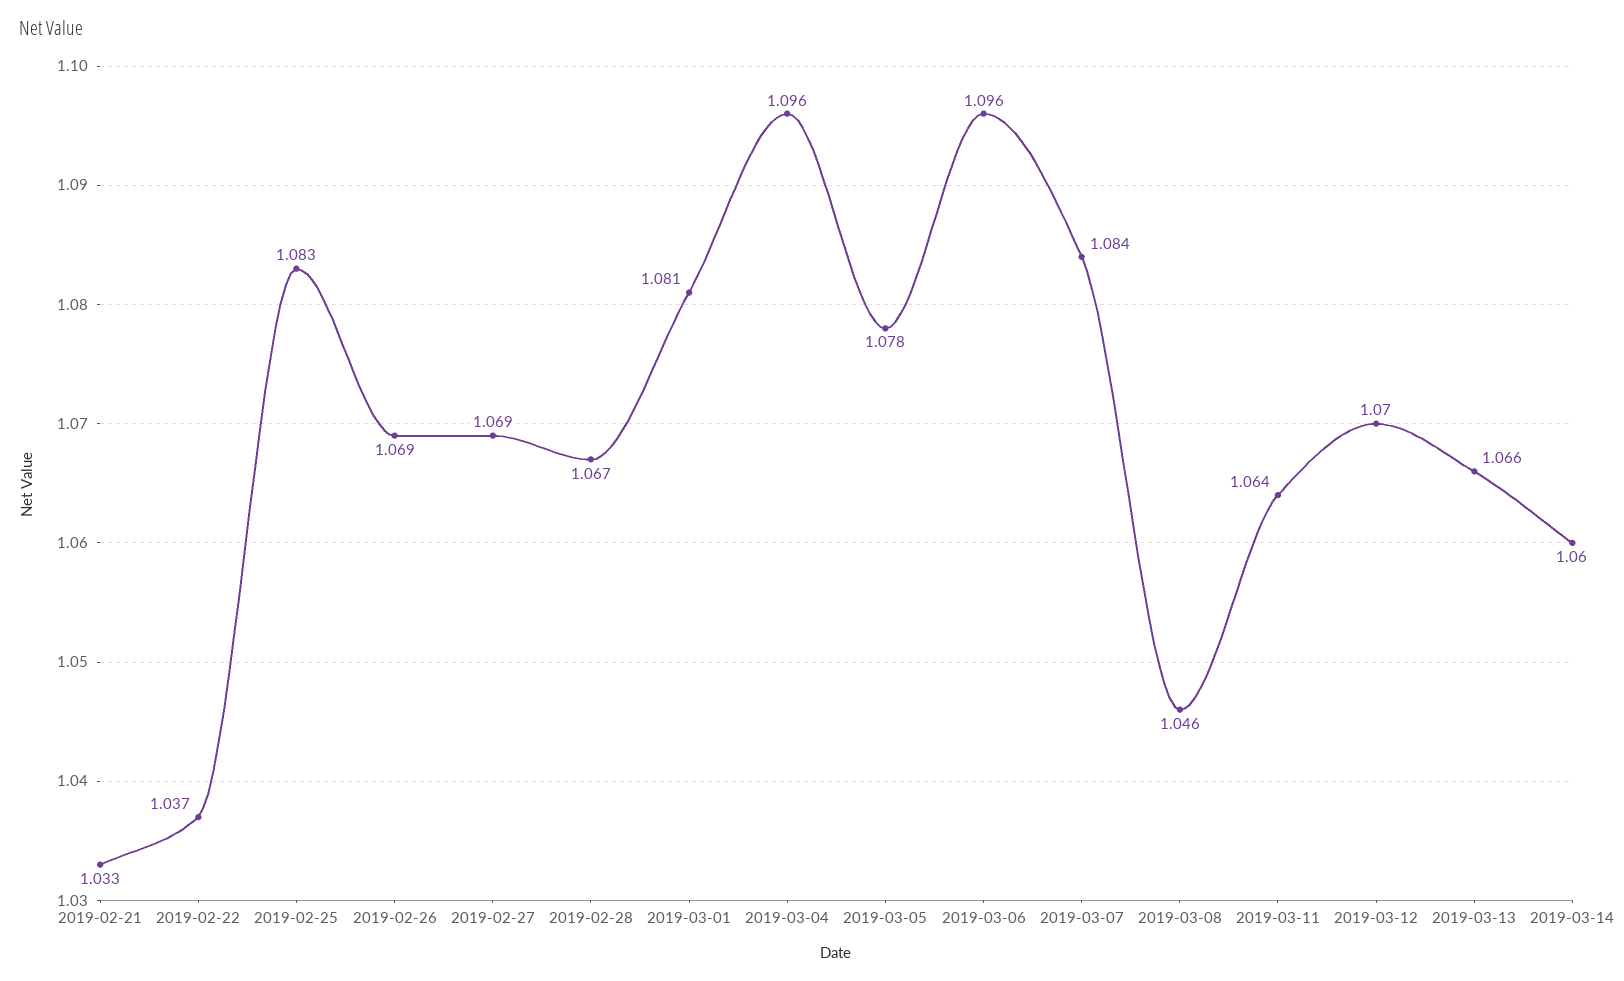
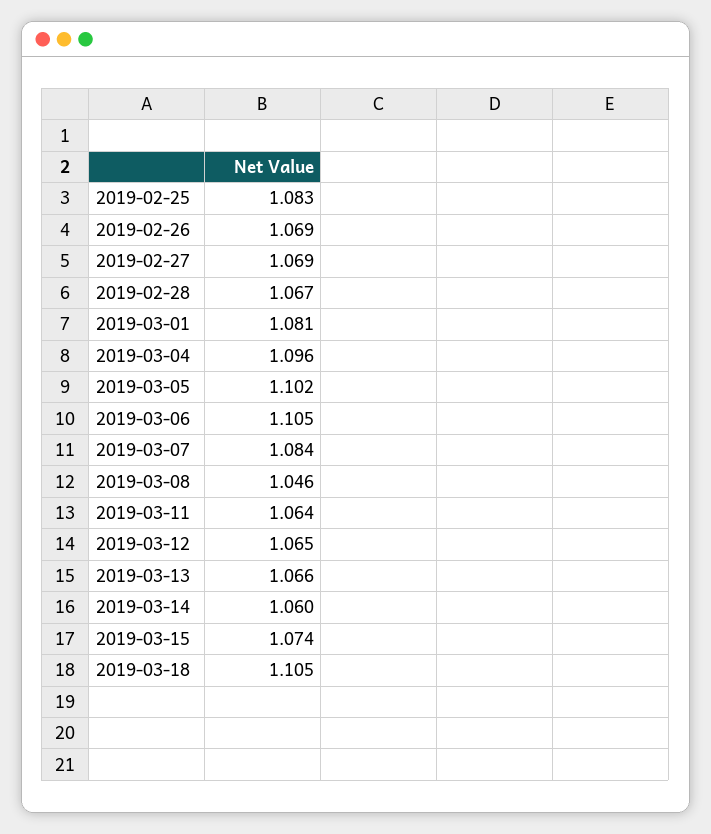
2019-02-21: 1.033 -> none
2019-02-22: 1.037 -> none
2019-03-05: 1.078 -> 1.102
2019-03-06: 1.096 -> 1.105
2019-03-12: 1.07 -> 1.065
2019-03-15: none -> 1.074
2019-03-18: none -> 1.105

